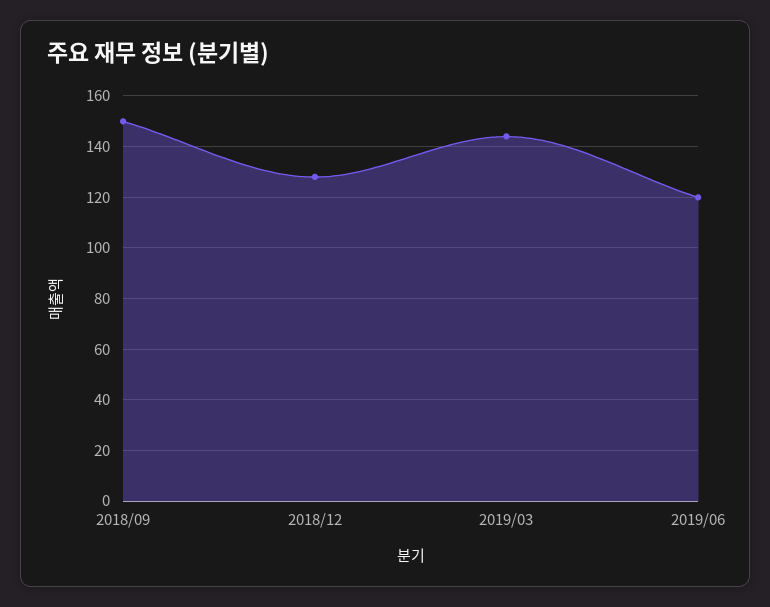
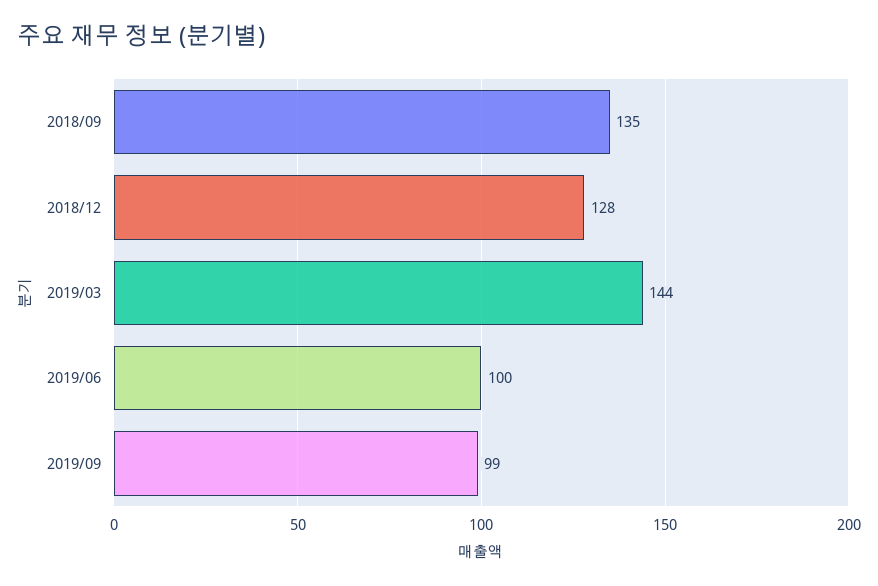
2018/09: 150 -> 135
2019/06: 120 -> 100
2019/09: none -> 99

